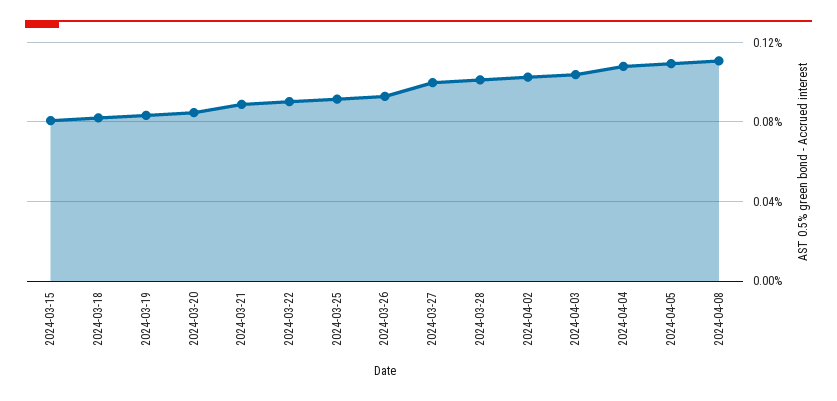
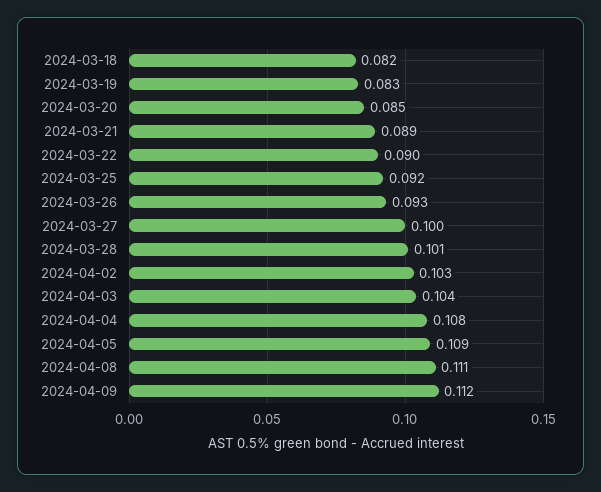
2024-03-15: 0.08 -> none
2024-04-09: none -> 0.112

